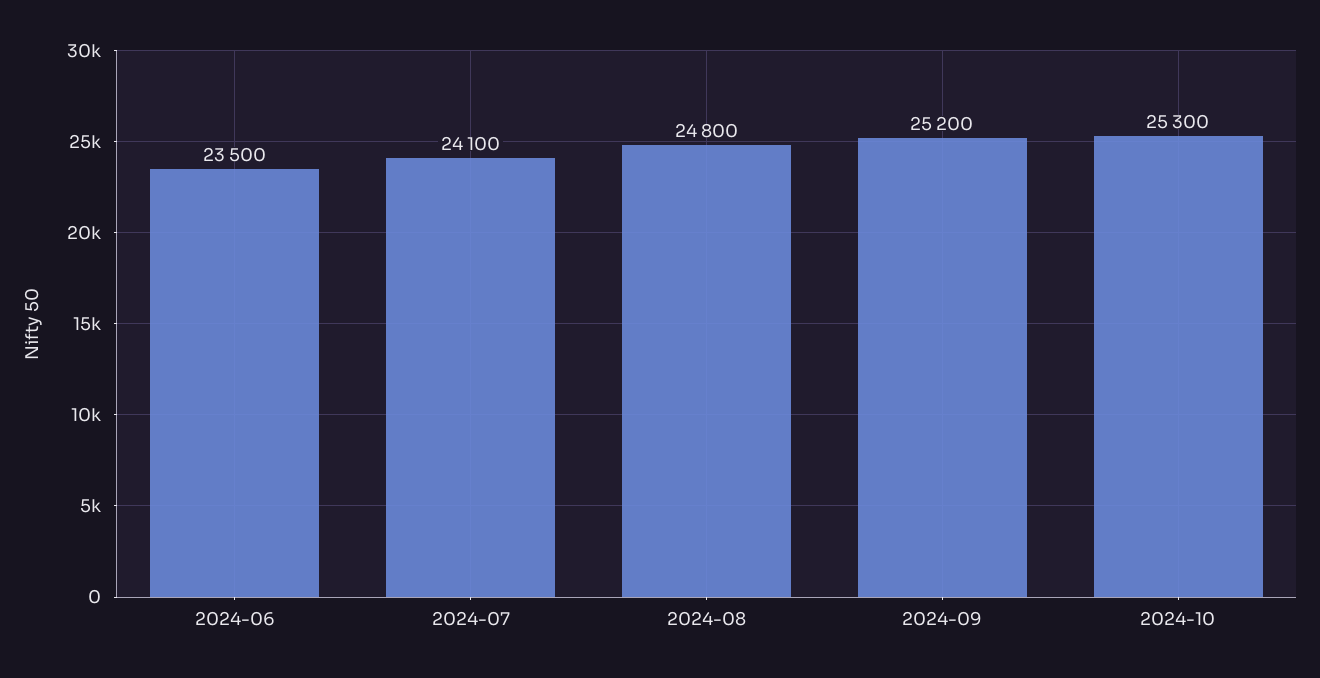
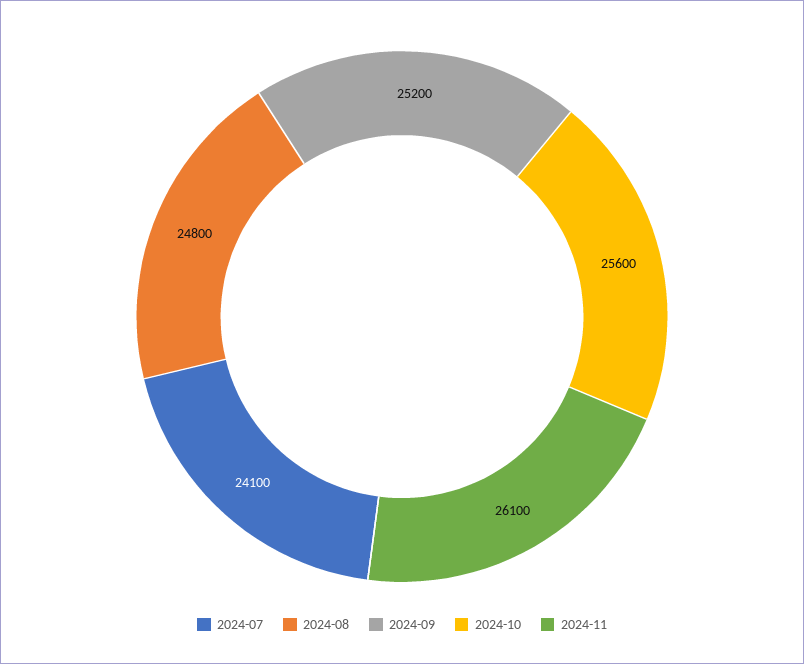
2024-06: 23500 -> none
2024-10: 25300 -> 25600
2024-11: none -> 26100

